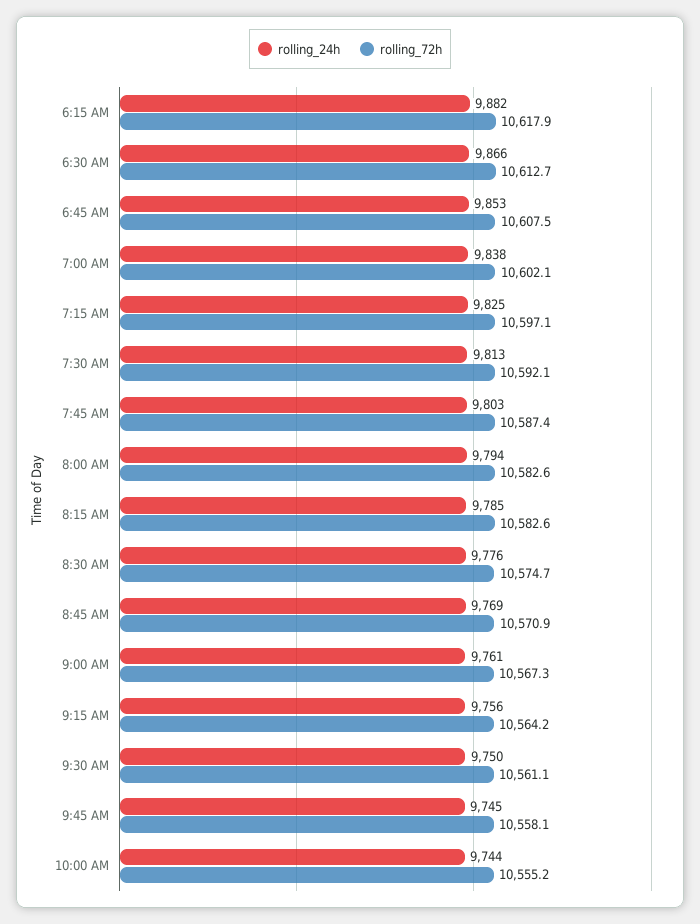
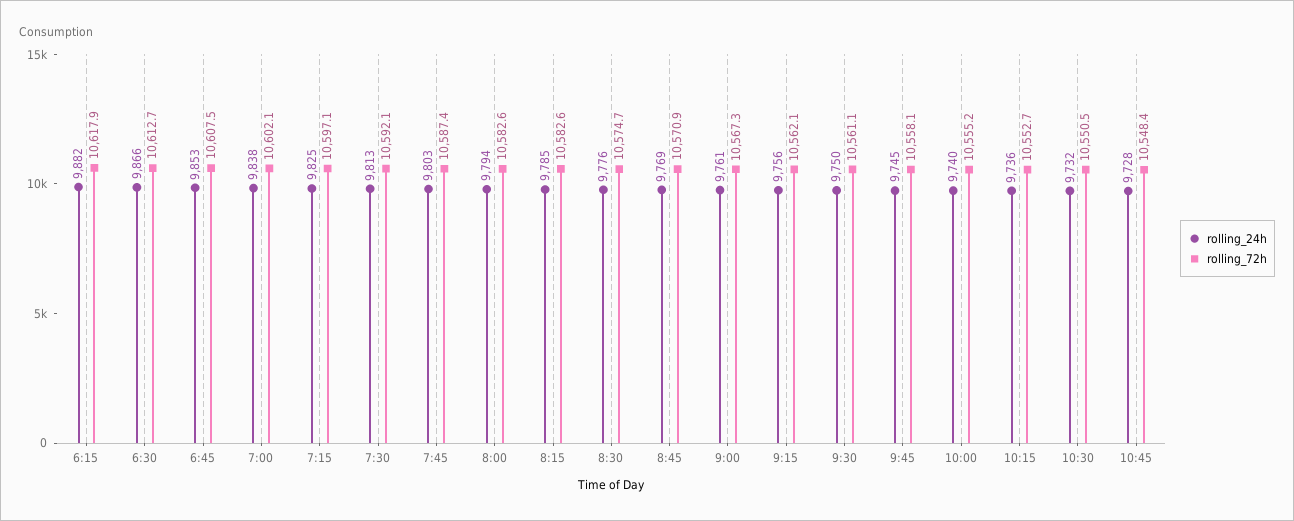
rolling_72h, 9:15 AM: 10564.2 -> 10562.1
rolling_24h, 10:00 AM: 9744 -> 9740
rolling_24h, 10:15: none -> 9736
rolling_72h, 10:15: none -> 10552.7
rolling_24h, 10:30: none -> 9732
rolling_72h, 10:30: none -> 10550.5
rolling_24h, 10:45: none -> 9728
rolling_72h, 10:45: none -> 10548.4

